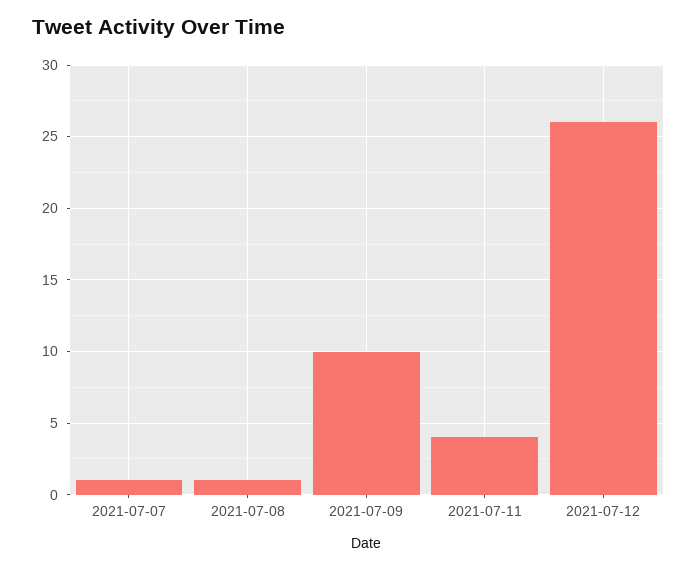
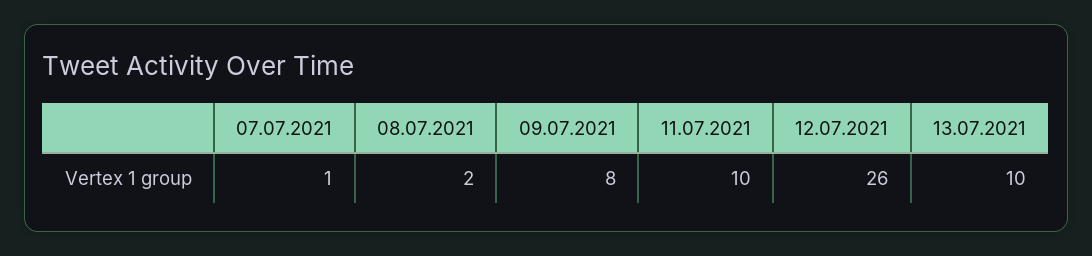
2021-07-08: 1 -> 2
2021-07-09: 10 -> 8
2021-07-11: 4 -> 10
13.07.2021: none -> 10

